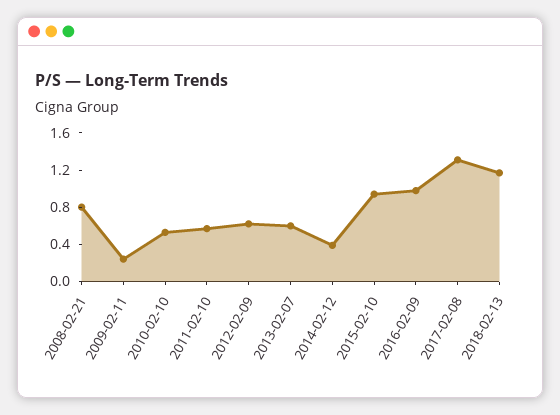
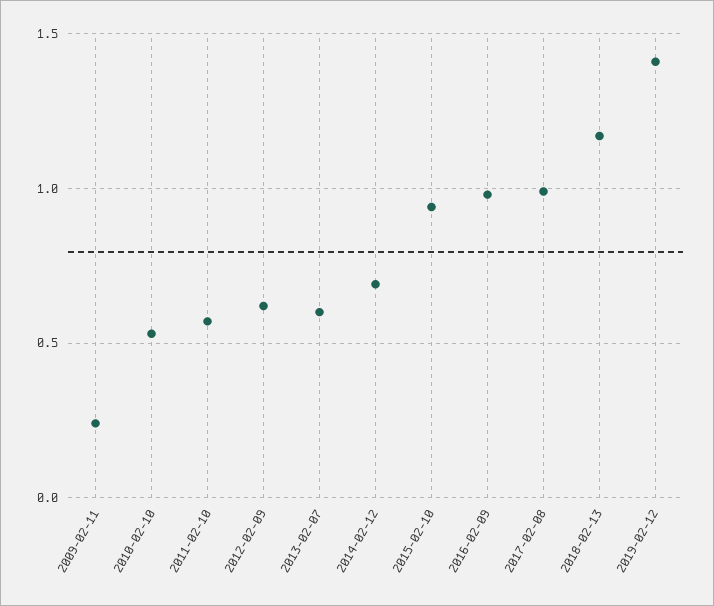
2008-02-21: 0.8 -> none
2014-02-12: 0.4 -> 0.7
2017-02-08: 1.3 -> 1
2019-02-12: none -> 1.4

